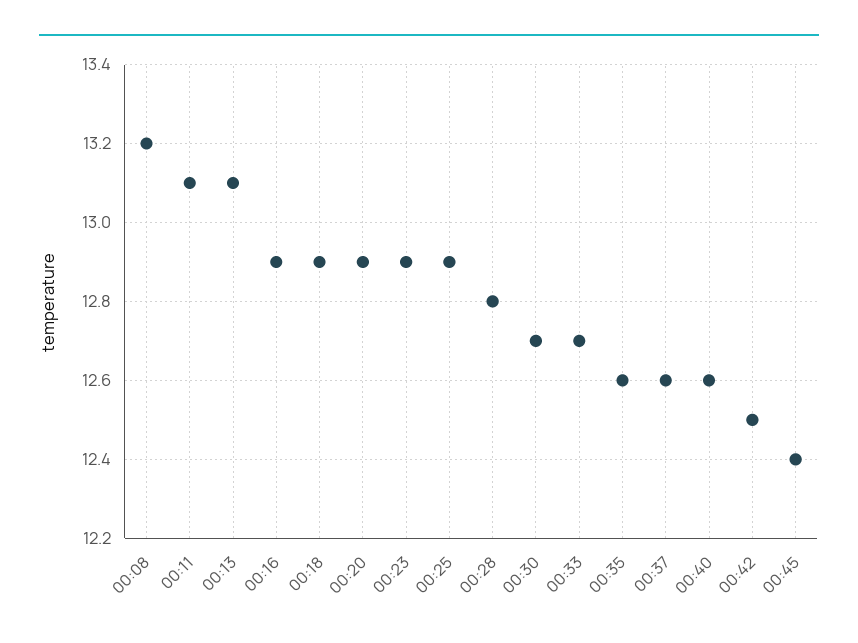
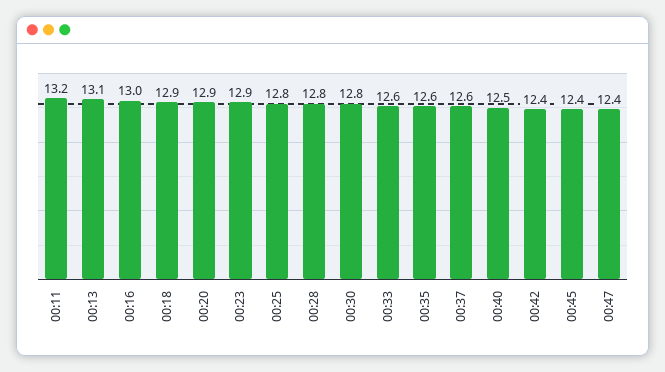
00:08: 13.2 -> none
00:11: 13.1 -> 13.2
00:16: 12.9 -> 13
00:25: 12.9 -> 12.8
00:30: 12.7 -> 12.8
00:33: 12.7 -> 12.6
00:40: 12.6 -> 12.5
00:42: 12.5 -> 12.4
00:47: none -> 12.4

